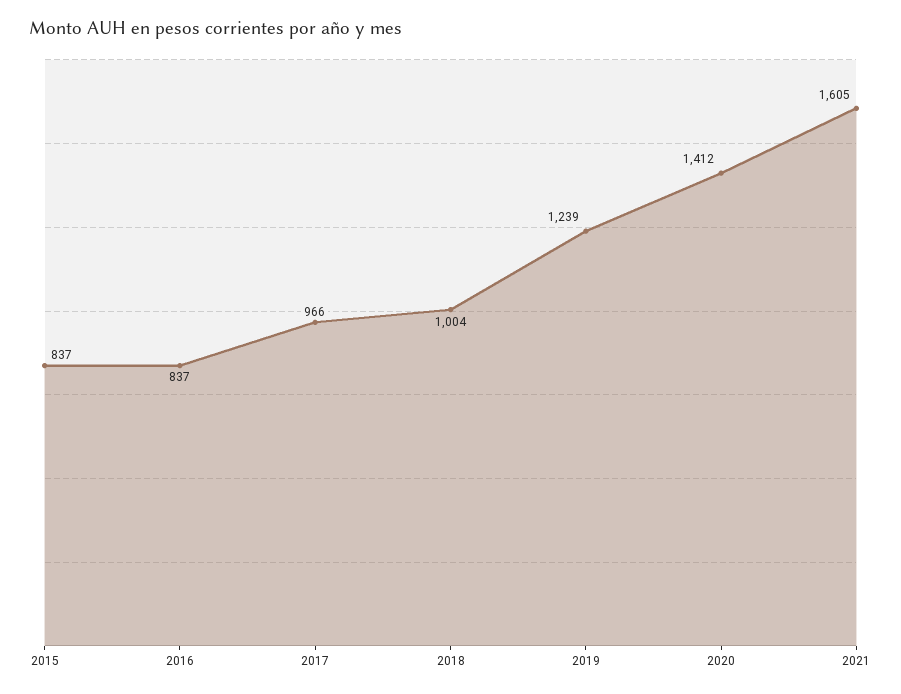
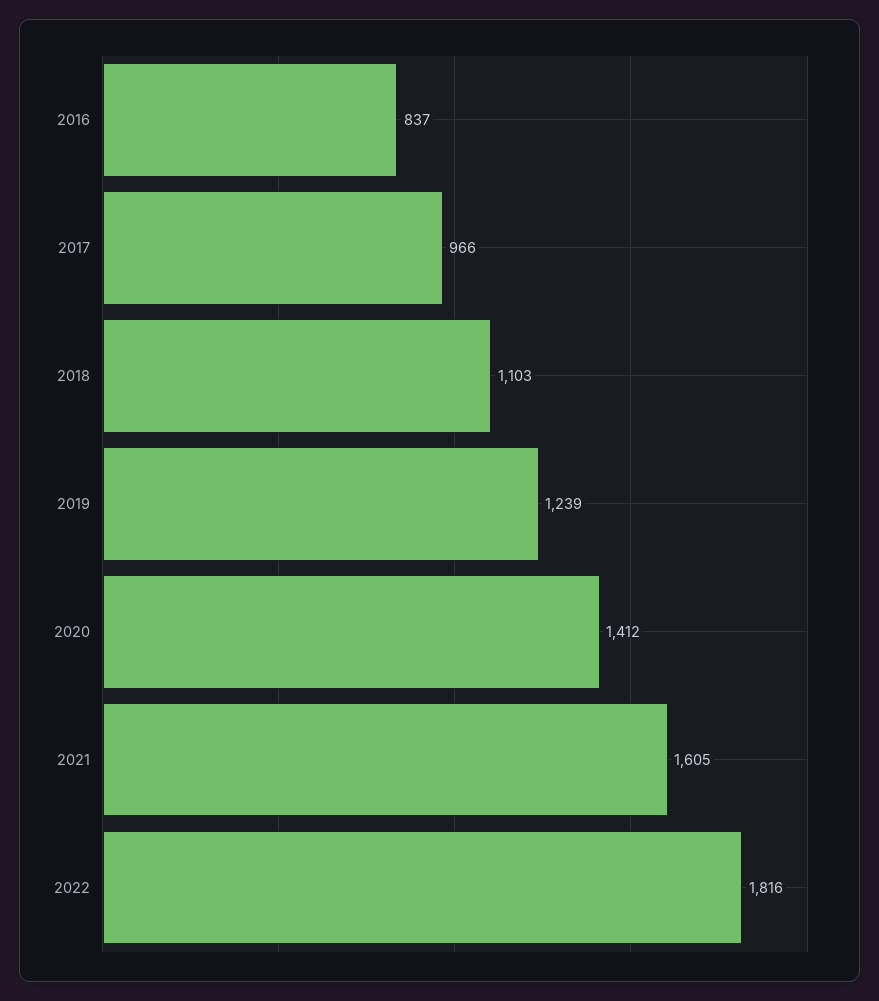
2015: 837 -> none
2018: 1004 -> 1103
2022: none -> 1816

